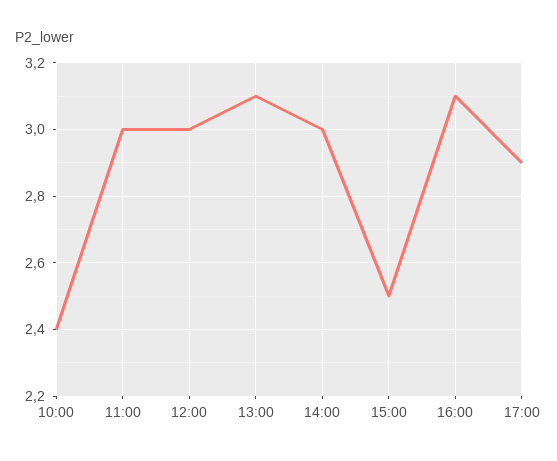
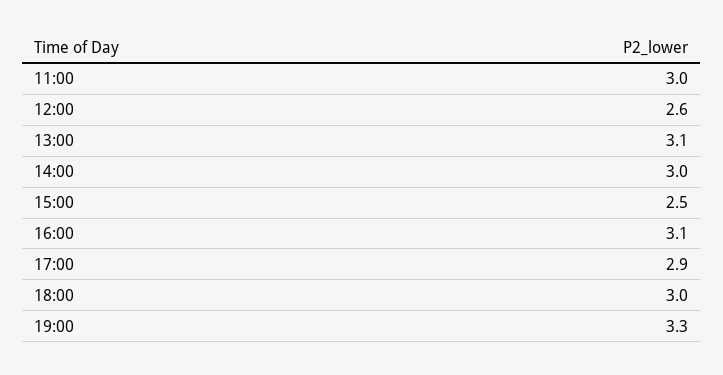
10:00: 2.4 -> none
12:00: 3 -> 2.6
18:00: none -> 3
19:00: none -> 3.3

